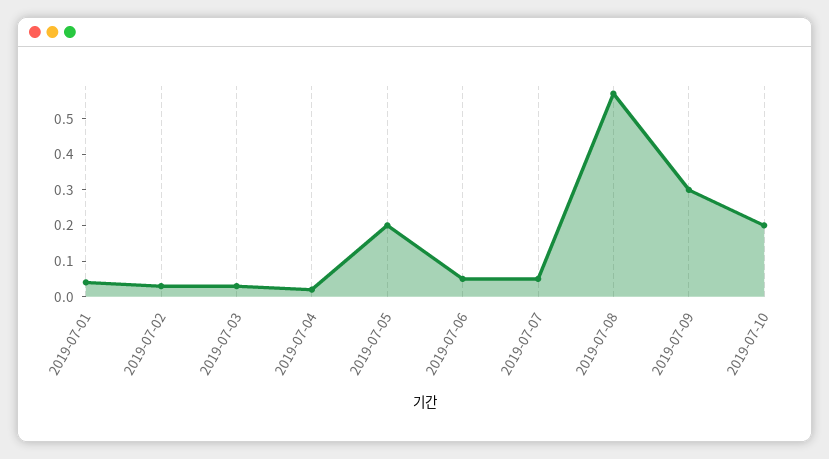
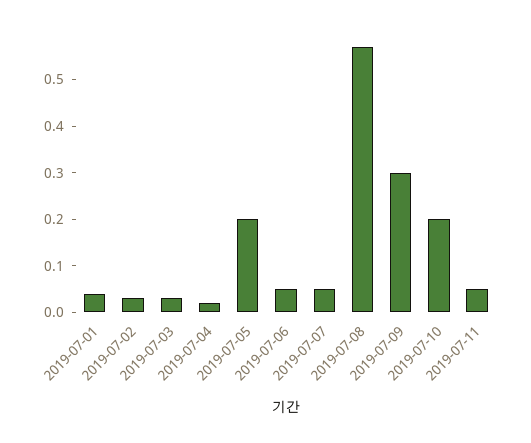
2019-07-11: none -> 0.05

